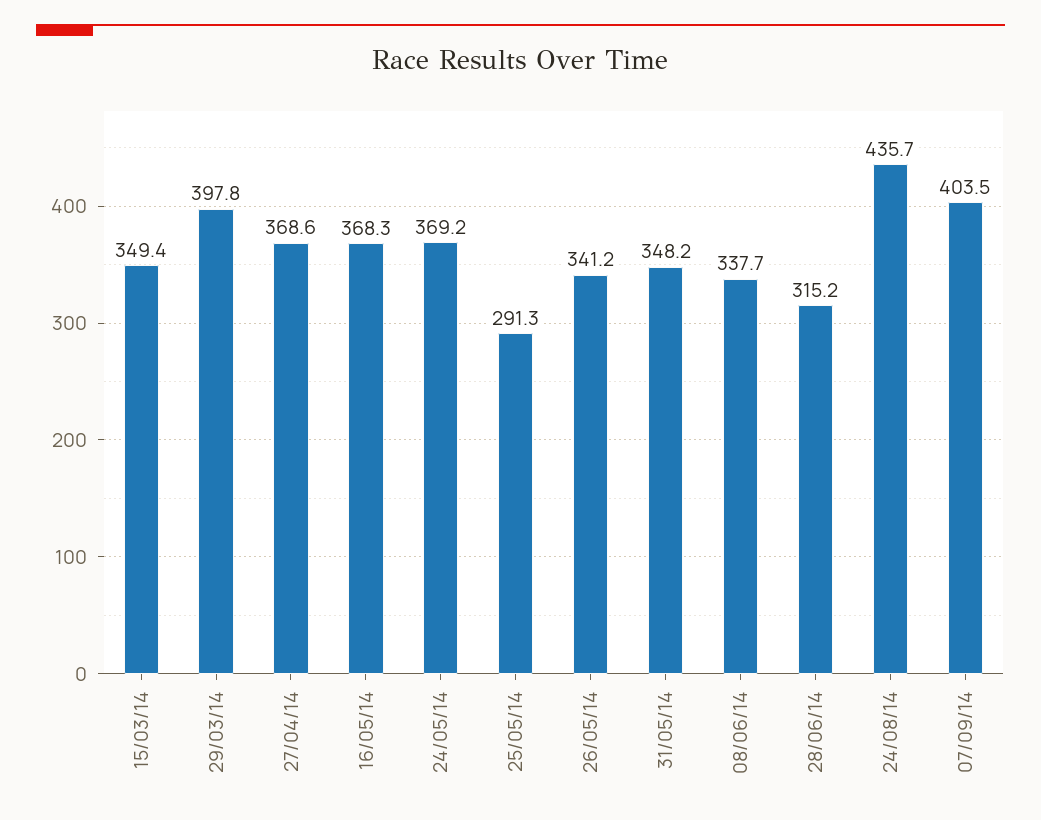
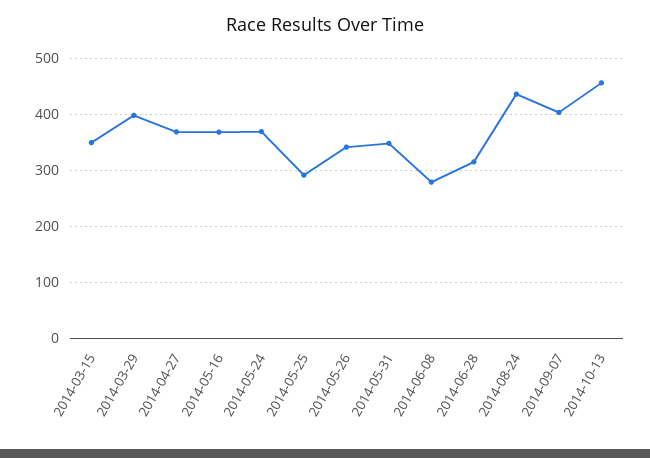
08/06/14: 337.7 -> 280
2014-10-13: none -> 460

